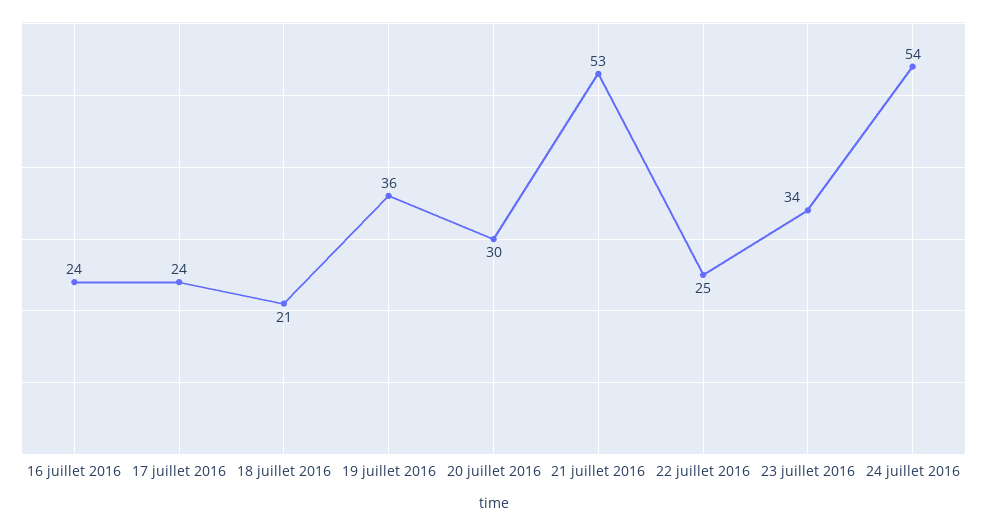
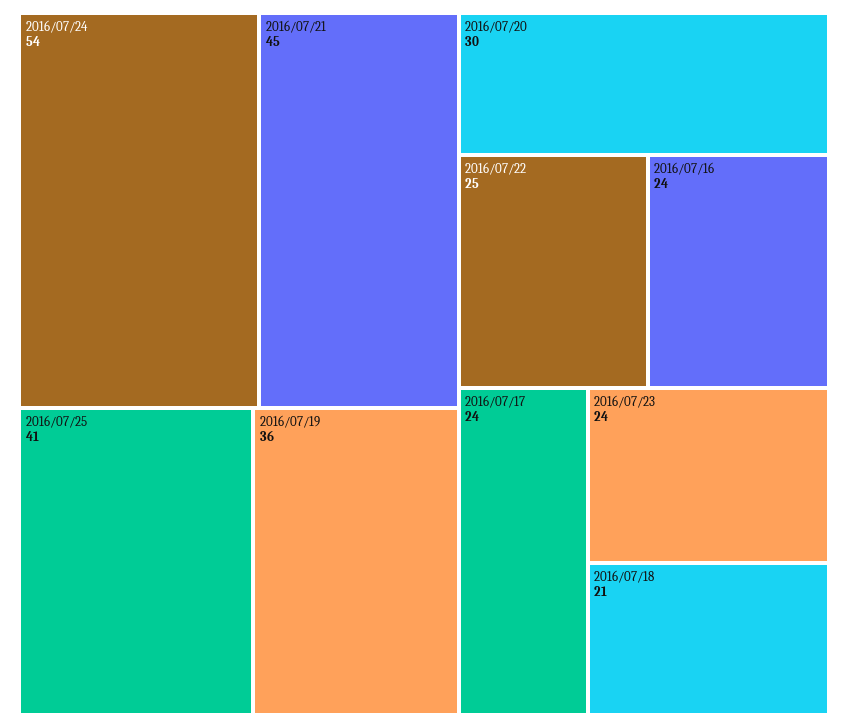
21 juillet 2016: 53 -> 45
23 juillet 2016: 34 -> 24
2016/07/25: none -> 41

